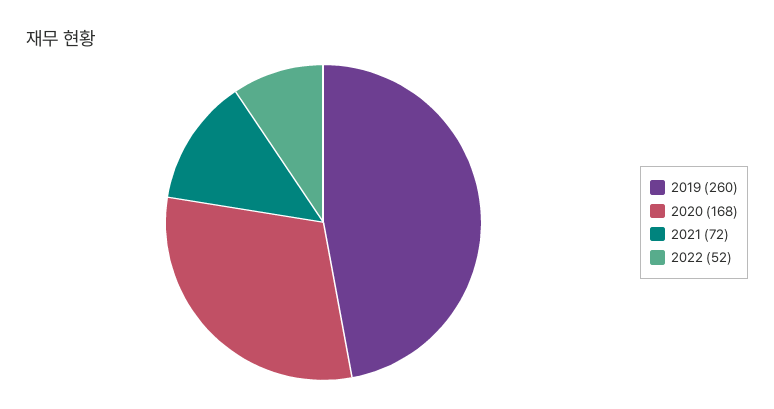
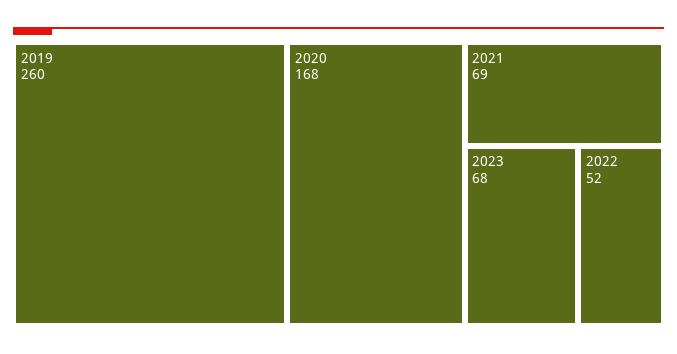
2021: 72 -> 69
2023: none -> 68

